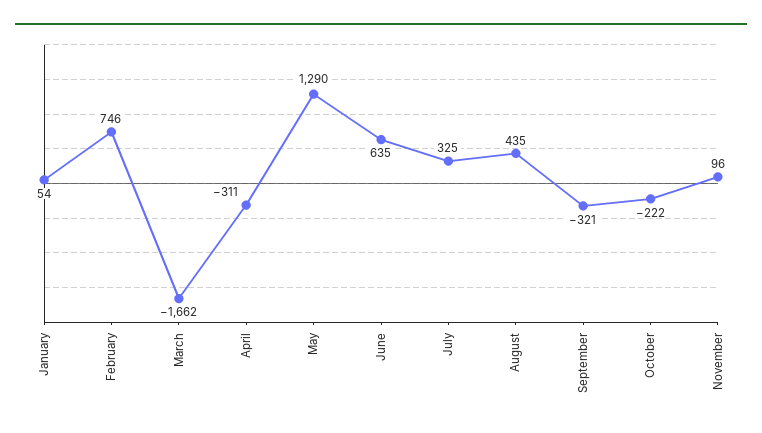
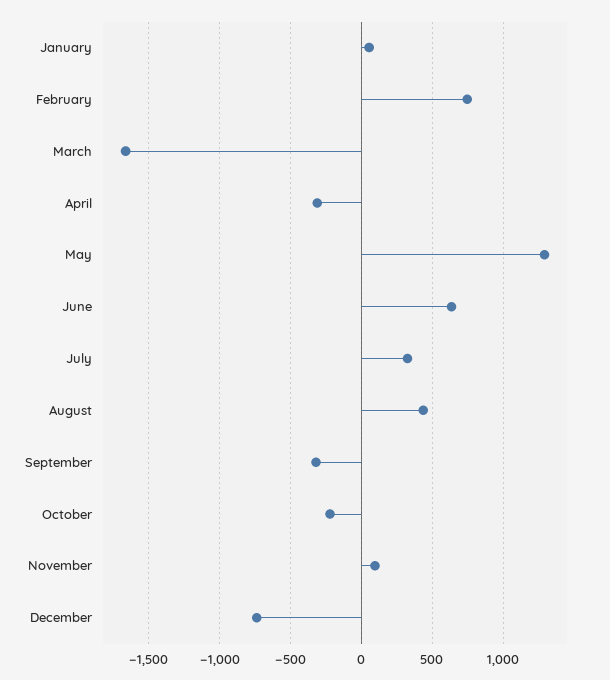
December: none -> -750

